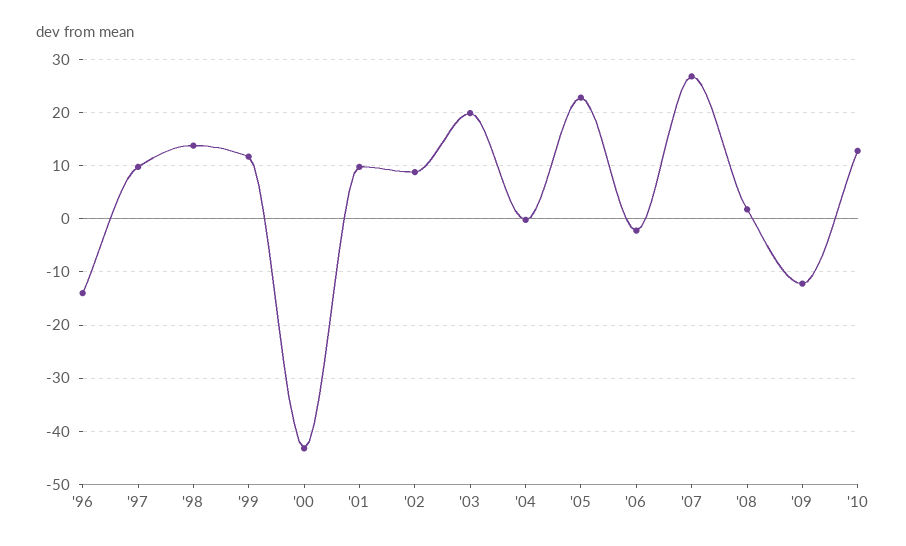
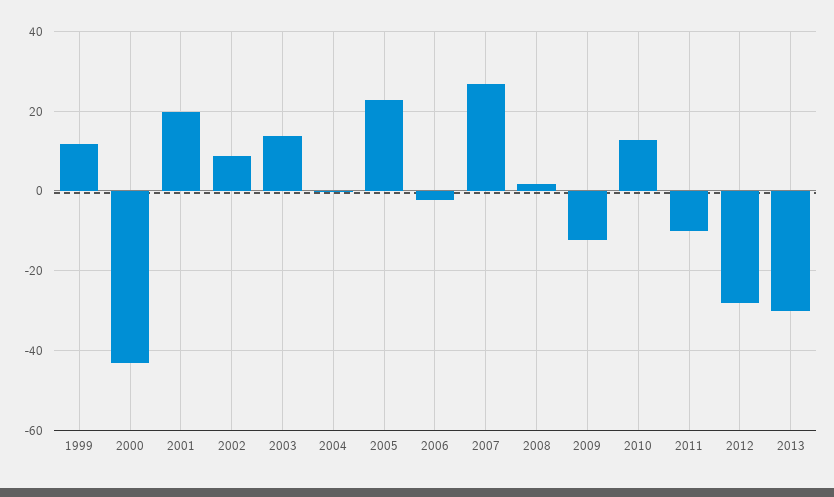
'96: -14 -> none
'97: 10 -> none
'98: 14 -> none
'01: 10 -> 20
'03: 20 -> 14
2011: none -> -10
2012: none -> -28
2013: none -> -30

